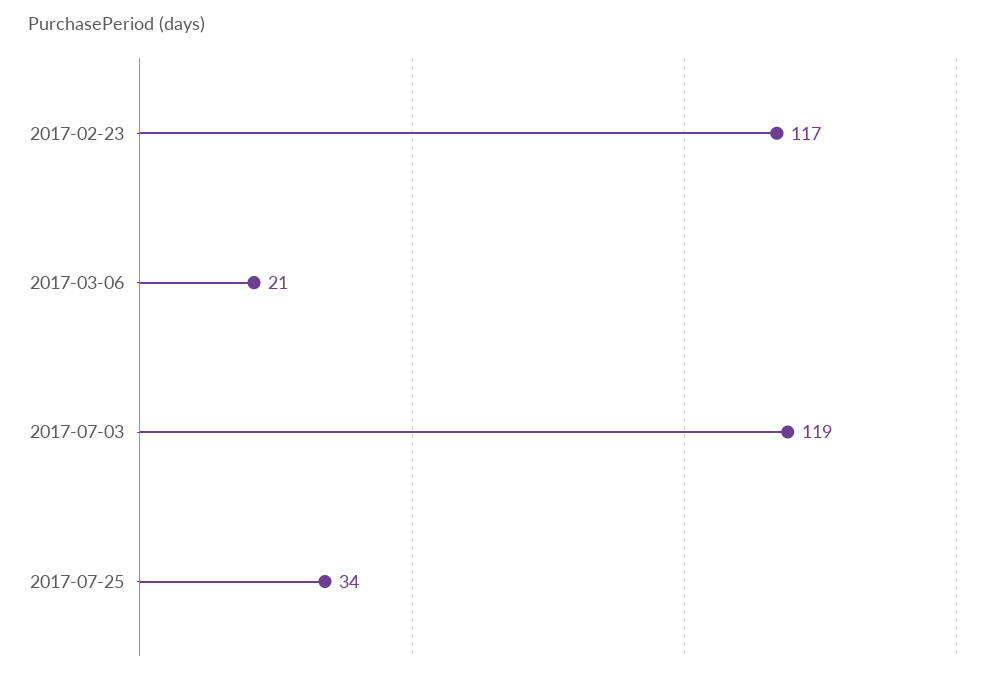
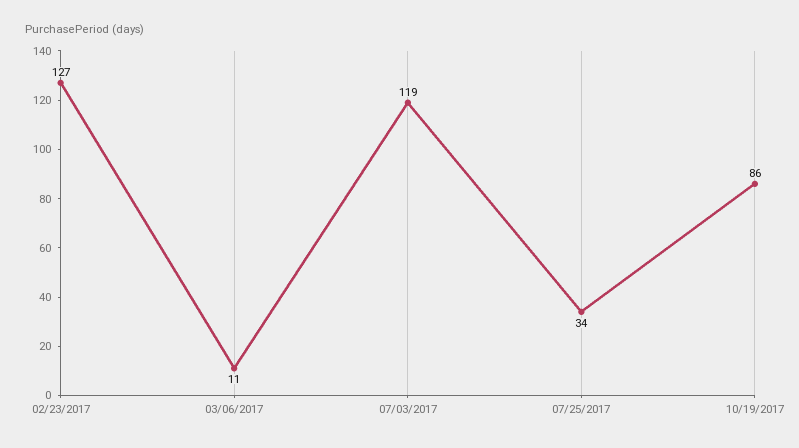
2017-02-23: 117 -> 127
2017-03-06: 21 -> 11
10/19/2017: none -> 86

